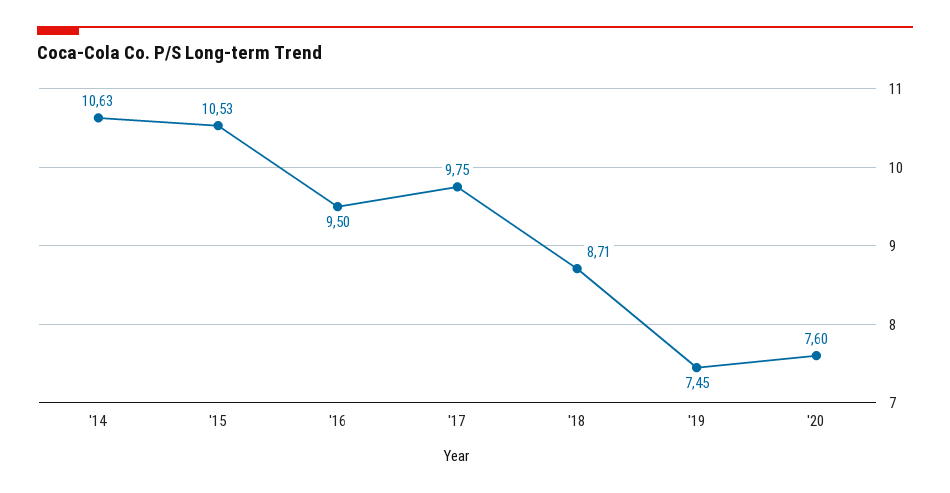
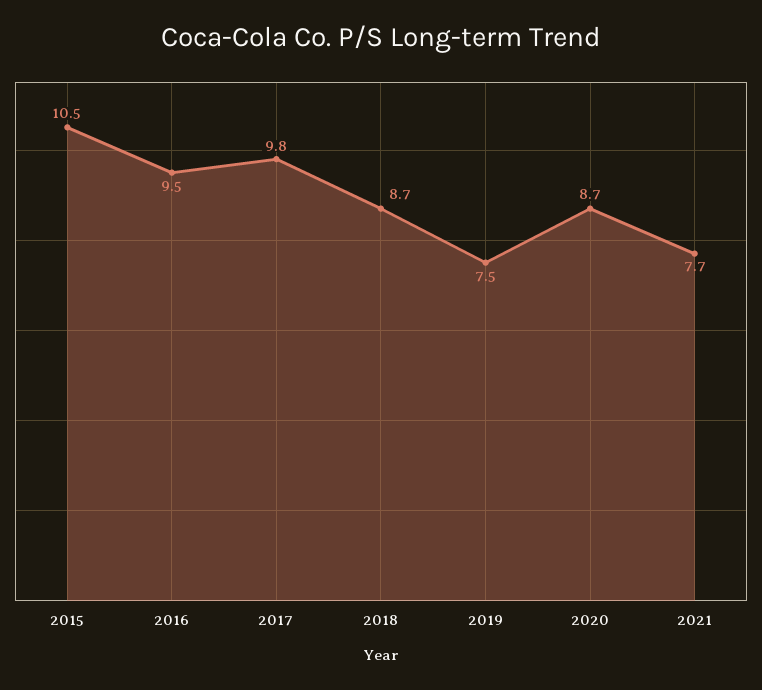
'14: 10.63 -> none
'20: 7.6 -> 8.7
2021: none -> 7.7

